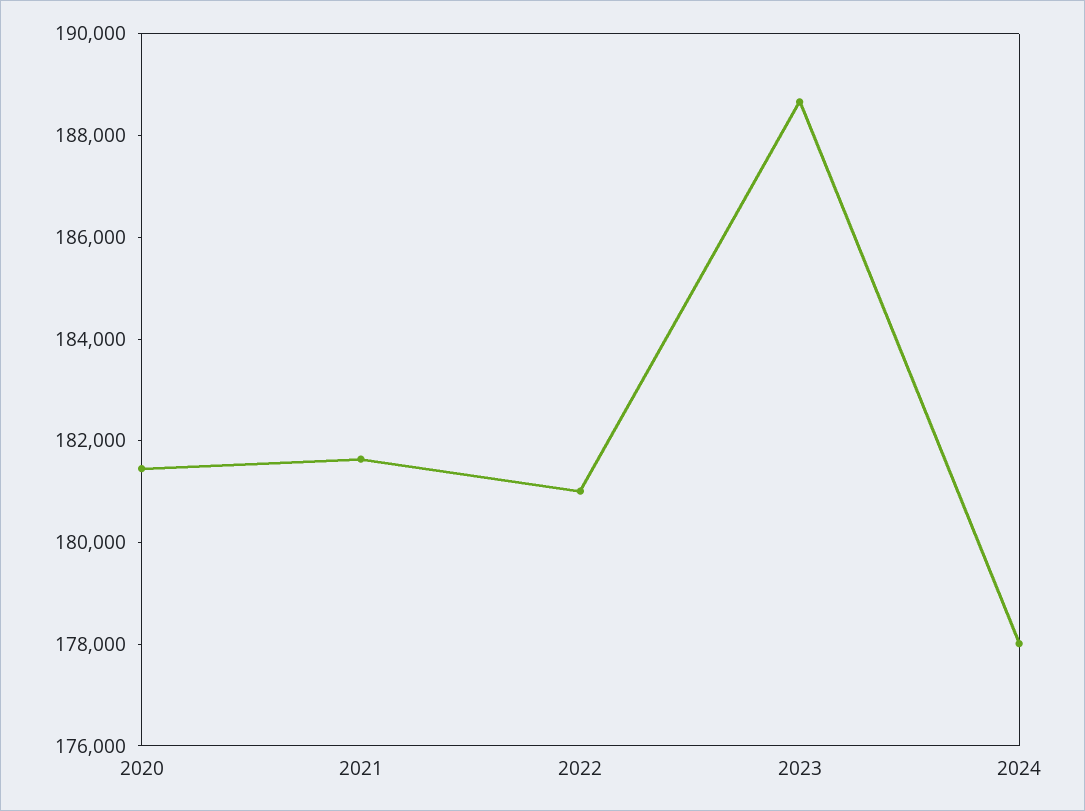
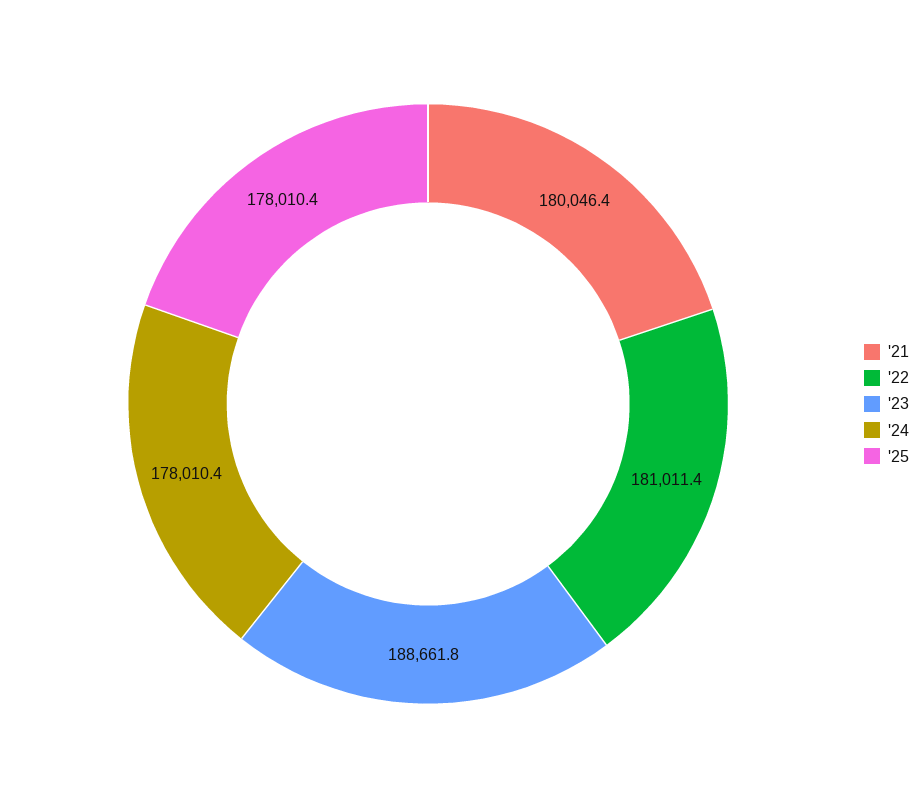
2020: 181500 -> none
2021: 181500 -> 180046.4
'25: none -> 178010.4

